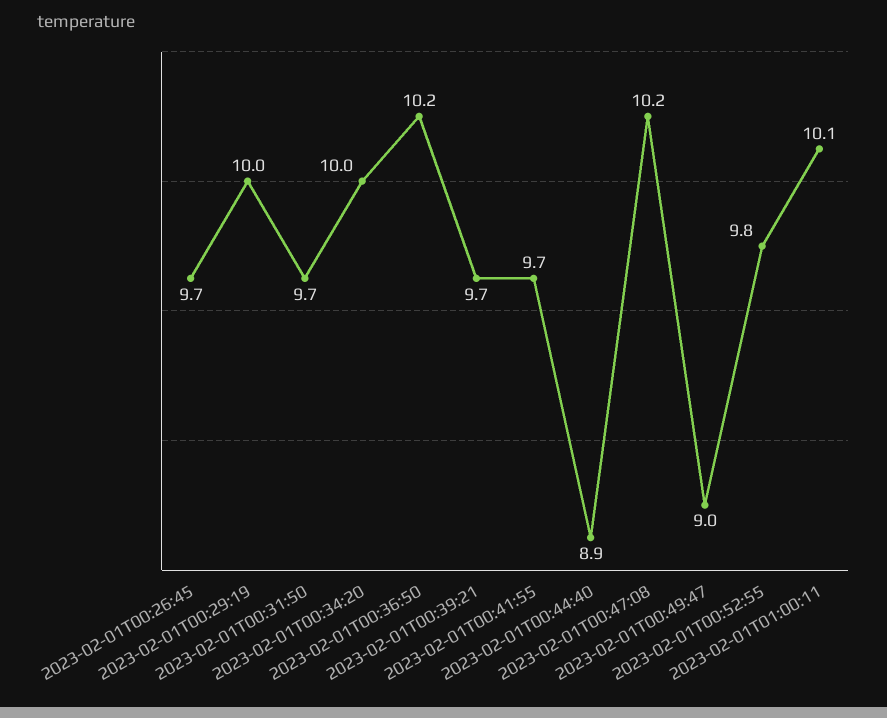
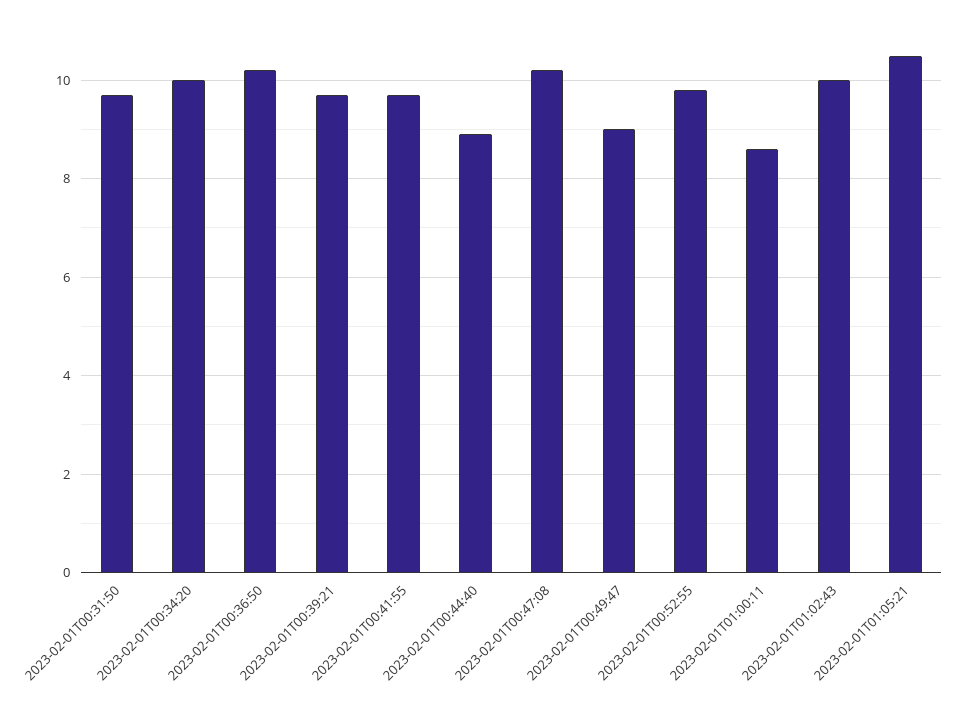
2023-02-01T00:26:45: 9.7 -> none
2023-02-01T00:29:19: 10 -> none
2023-02-01T01:00:11: 10.1 -> 8.5
2023-02-01T01:02:43: none -> 10
2023-02-01T01:05:21: none -> 10.5

